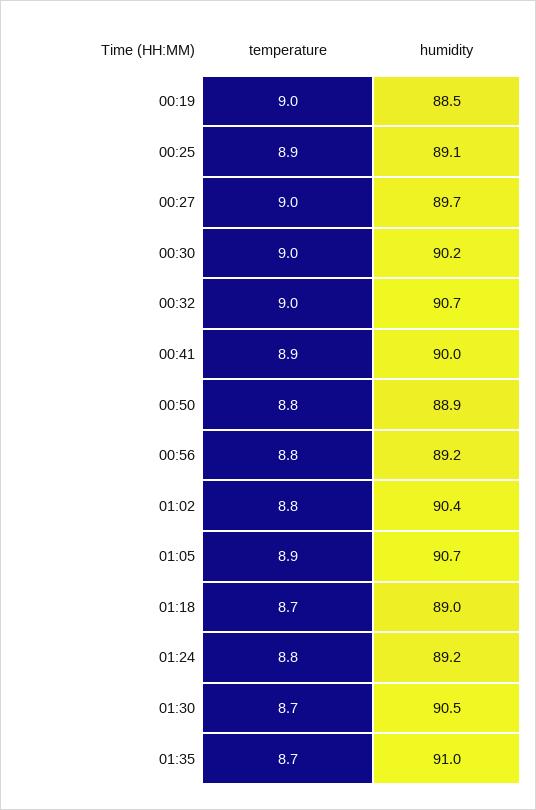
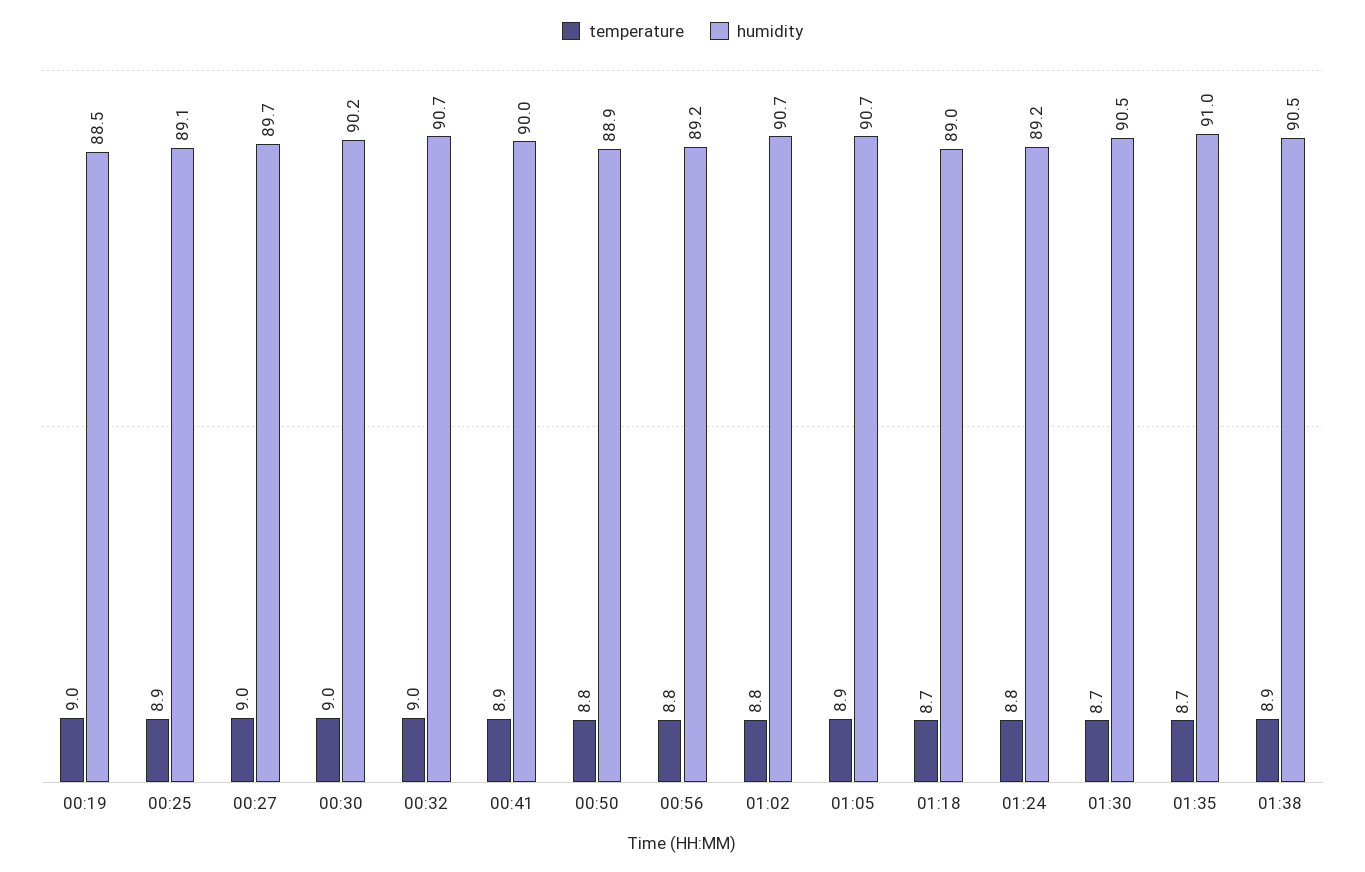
humidity, 01:02: 90.4 -> 90.7
temperature, 01:38: none -> 8.9
humidity, 01:38: none -> 90.5

